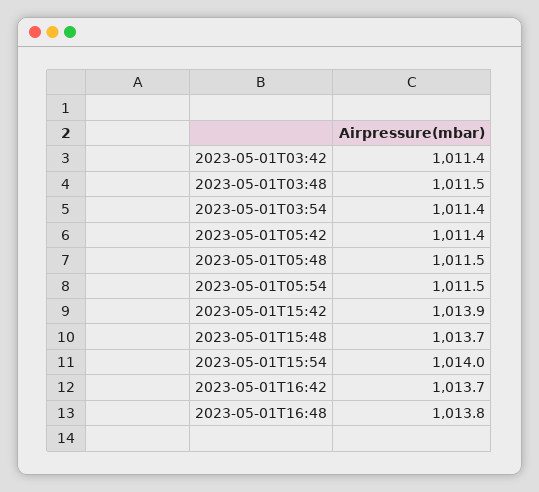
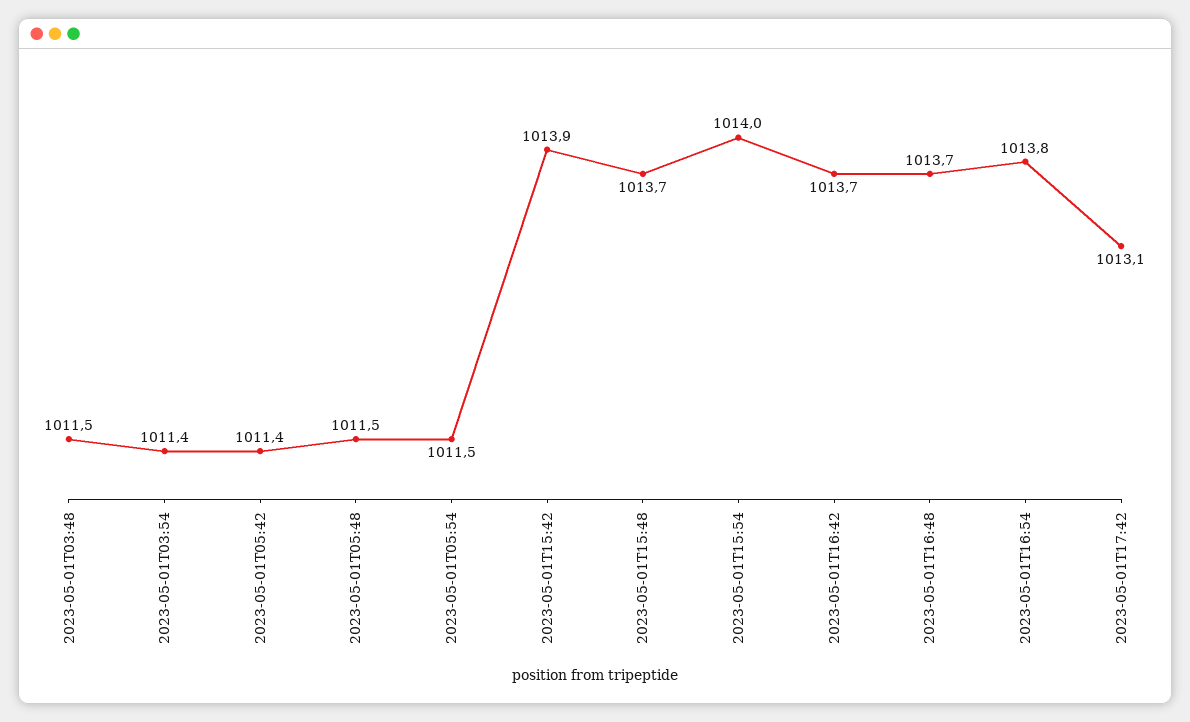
2023-05-01T03:42: 1011.4 -> none
2023-05-01T16:48: 1013.8 -> 1013.7
2023-05-01T16:54: none -> 1013.8
2023-05-01T17:42: none -> 1013.1

